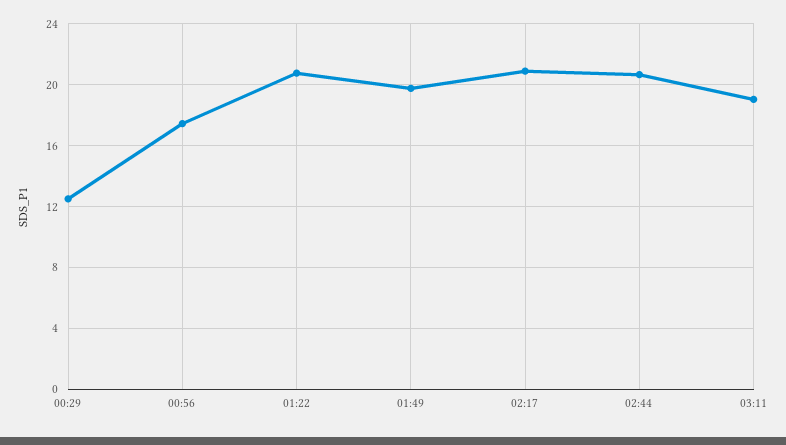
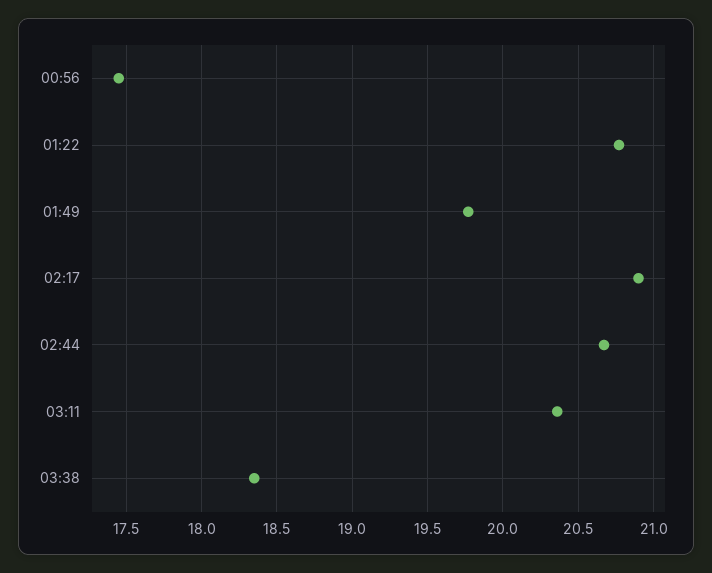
00:29: 12.5 -> none
03:11: 19 -> 20.35
03:38: none -> 18.35

